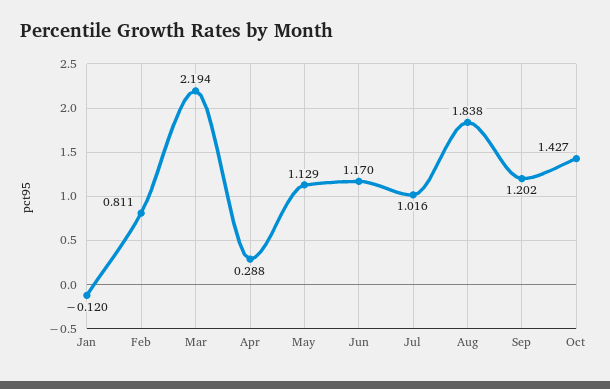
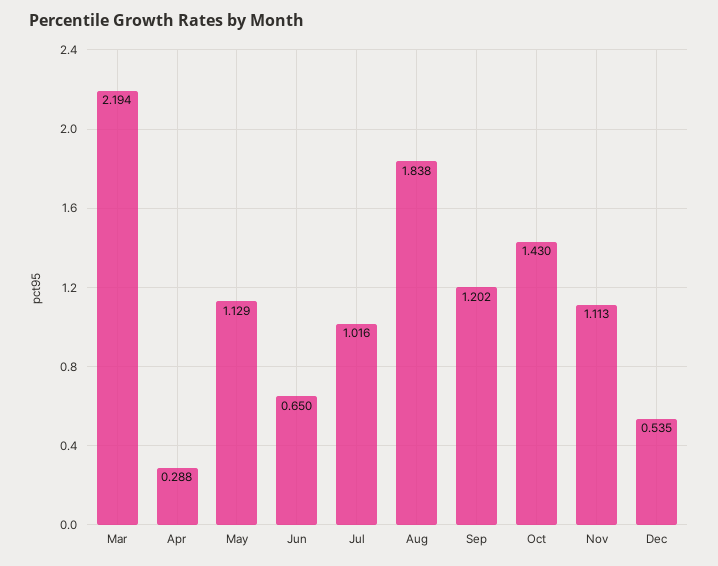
Jan: -0.12 -> none
Feb: 0.811 -> none
Jun: 1.17 -> 0.65
Oct: 1.427 -> 1.43
Nov: none -> 1.113
Dec: none -> 0.535

